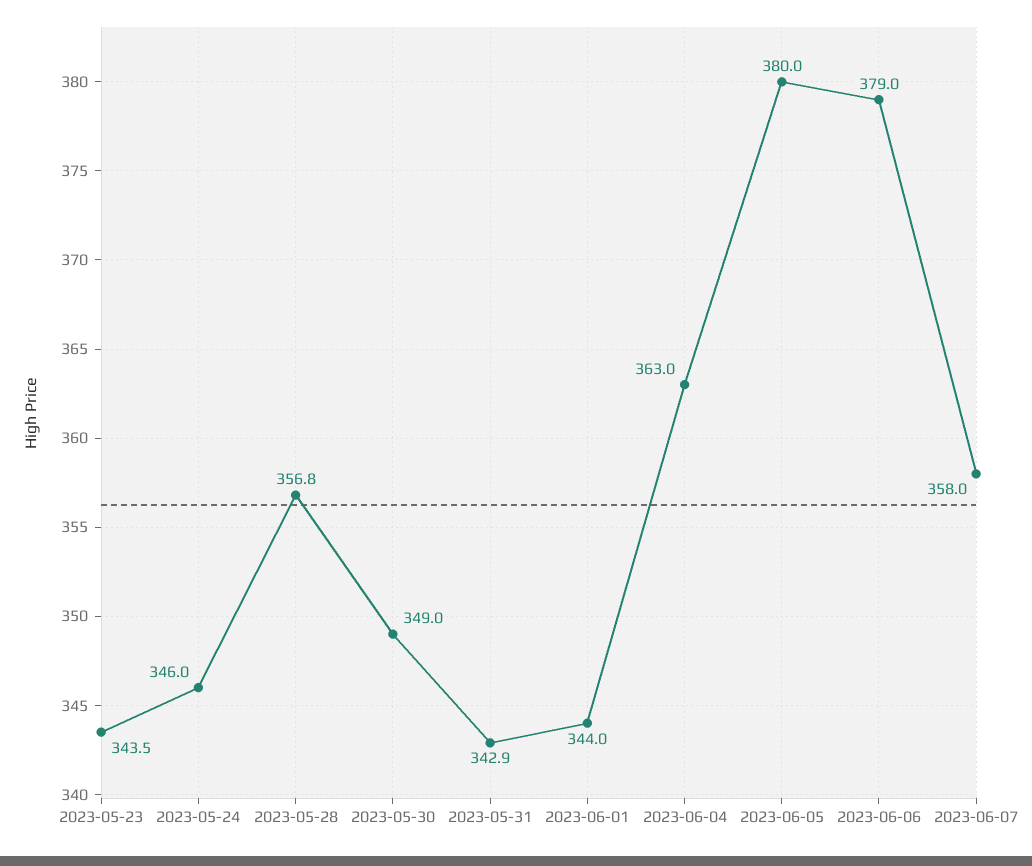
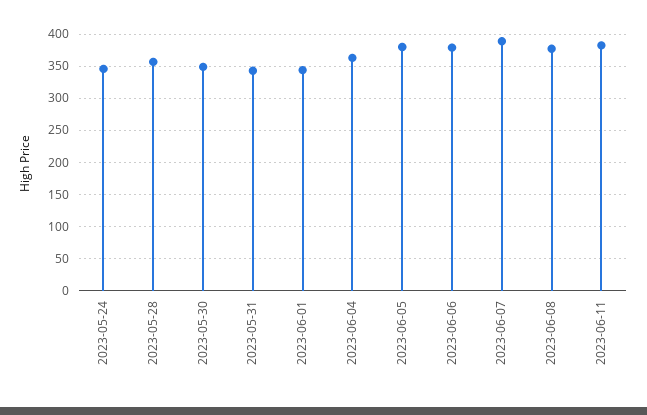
2023-05-23: 343.5 -> none
2023-06-07: 358 -> 390
2023-06-08: none -> 380
2023-06-11: none -> 380

